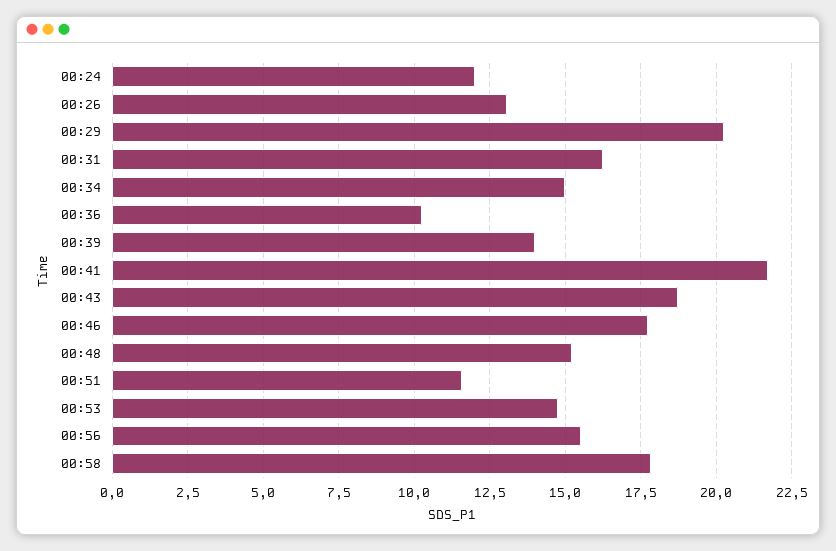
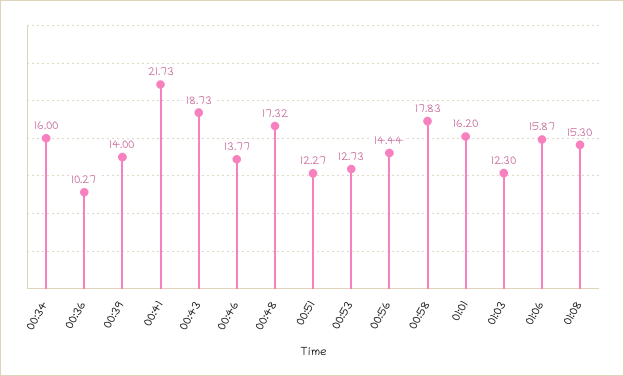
00:24: 12 -> none
00:26: 13 -> none
00:29: 20.25 -> none
00:31: 16.25 -> none
00:34: 15 -> 16
00:46: 17.75 -> 13.77
00:48: 15.25 -> 17.32
00:51: 11.5 -> 12.27
00:53: 14.75 -> 12.73
00:56: 15.5 -> 14.44
01:01: none -> 16.2
01:03: none -> 12.3
01:06: none -> 15.87
01:08: none -> 15.3

